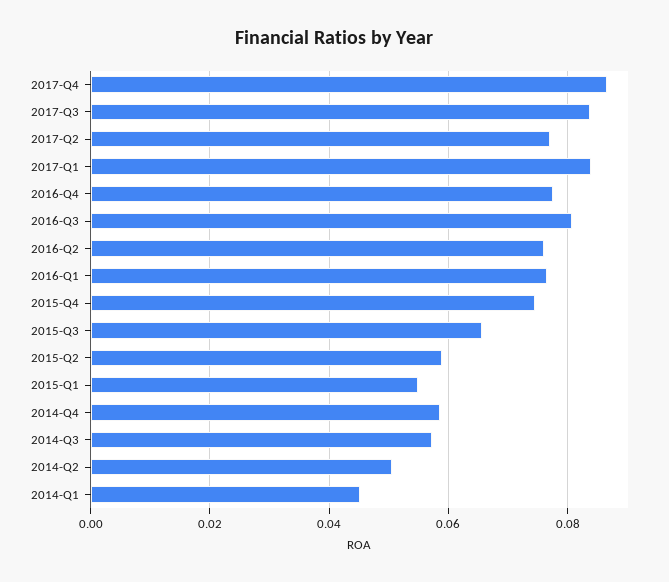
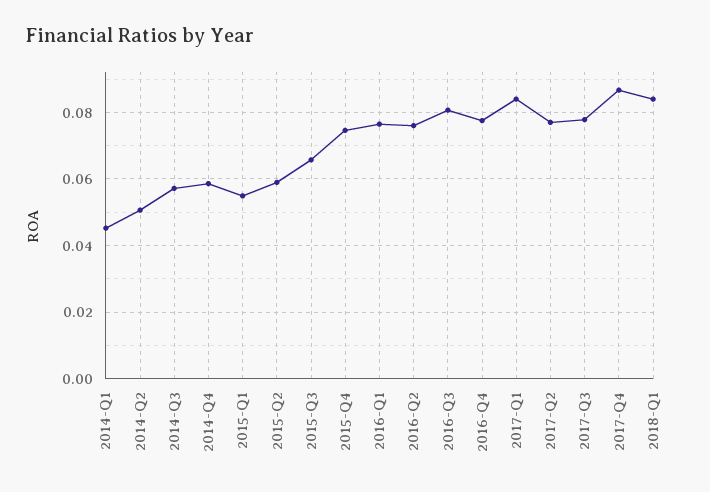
2017-Q3: 0.084 -> 0.078
2018-Q1: none -> 0.084

